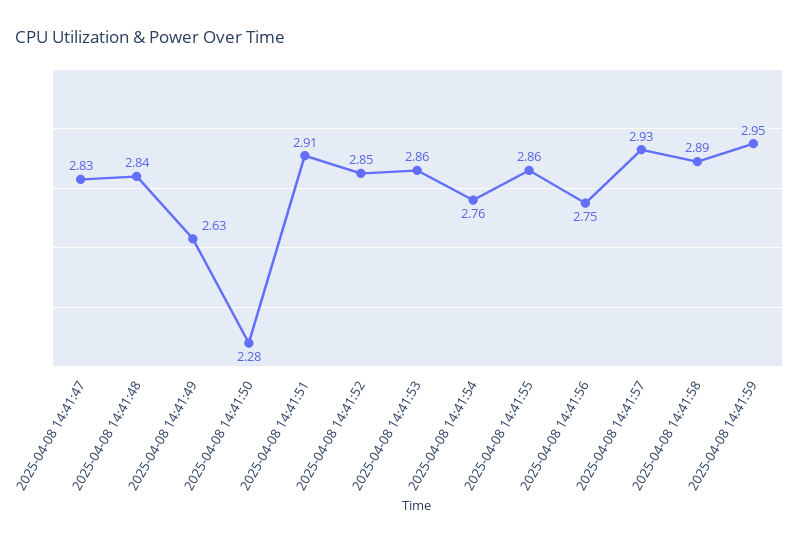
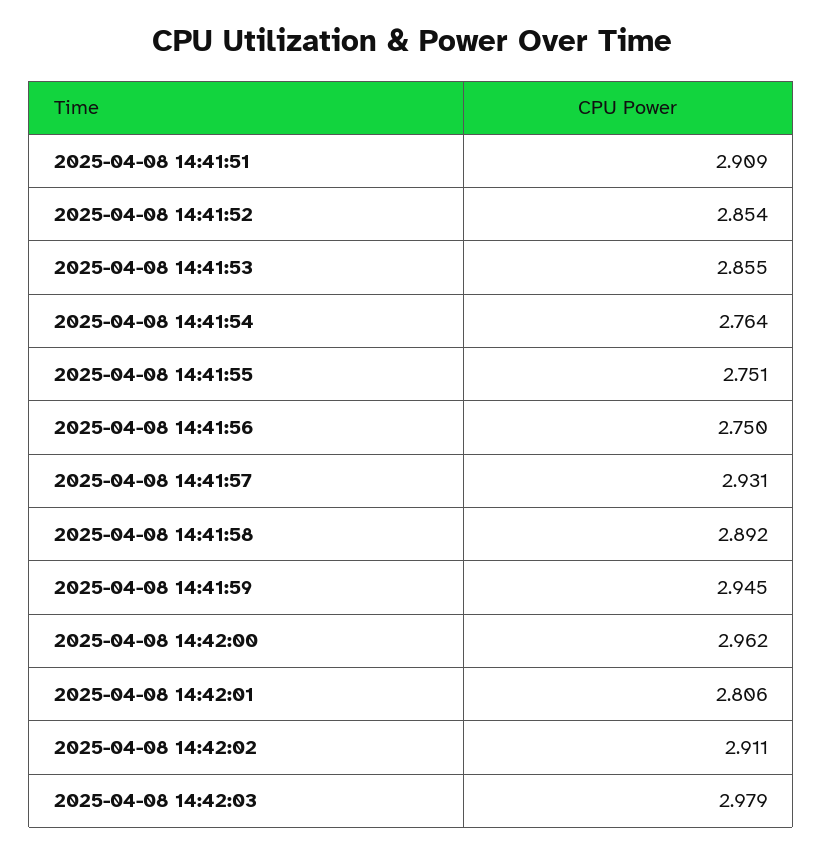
2025-04-08 14:41:47: 2.83 -> none
2025-04-08 14:41:48: 2.84 -> none
2025-04-08 14:41:49: 2.63 -> none
2025-04-08 14:41:50: 2.28 -> none
2025-04-08 14:41:55: 2.86 -> 2.751
2025-04-08 14:42:00: none -> 2.962
2025-04-08 14:42:01: none -> 2.806
2025-04-08 14:42:02: none -> 2.911
2025-04-08 14:42:03: none -> 2.979

